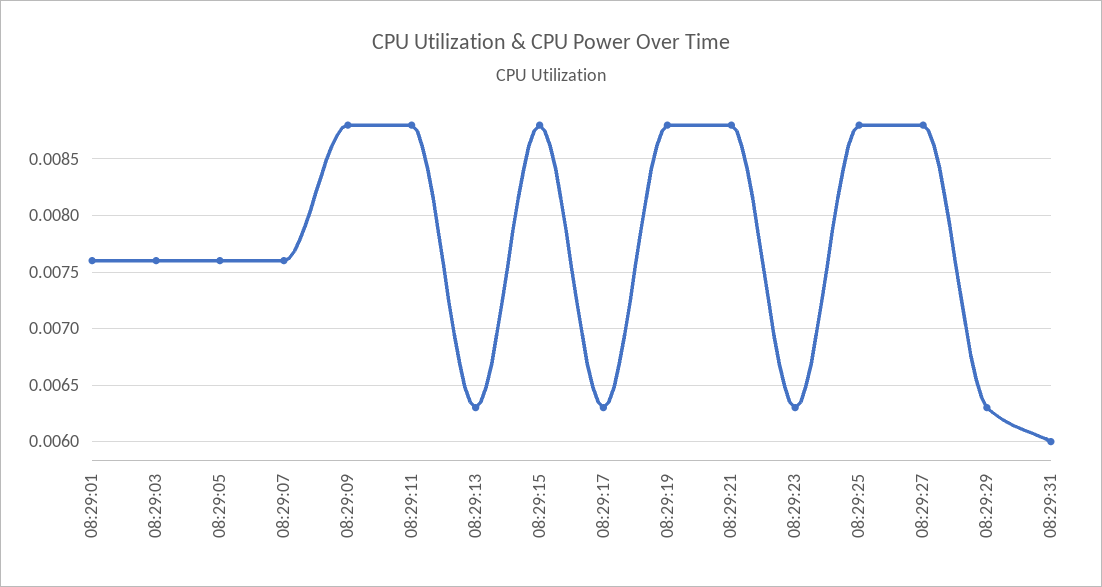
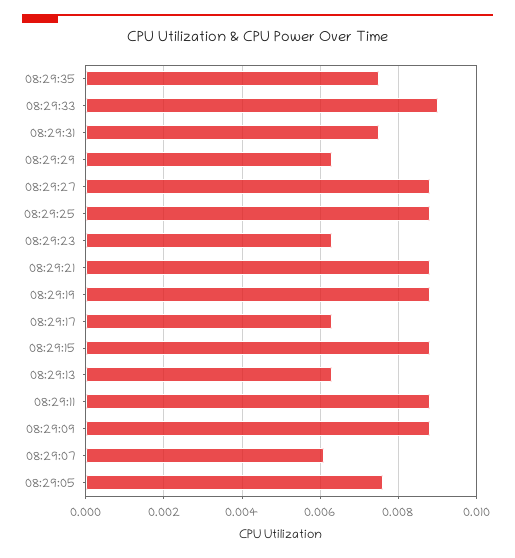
08:29:01: 0.0076 -> none
08:29:03: 0.0076 -> none
08:29:07: 0.0076 -> 0.006
08:29:31: 0.006 -> 0.0075
08:29:35: none -> 0.0075
08:29:33: none -> 0.009

